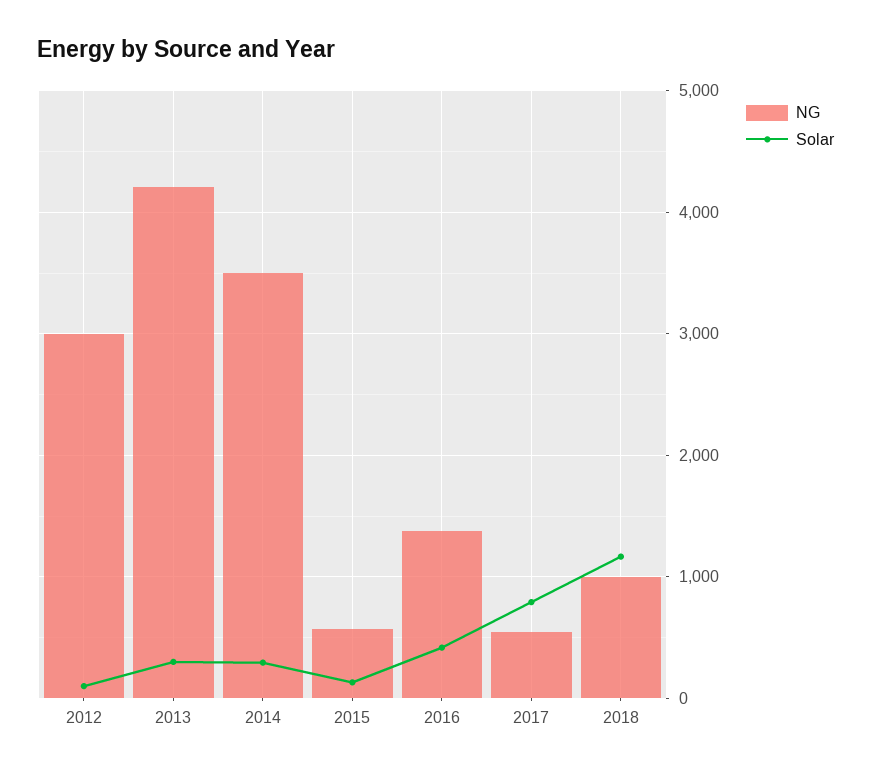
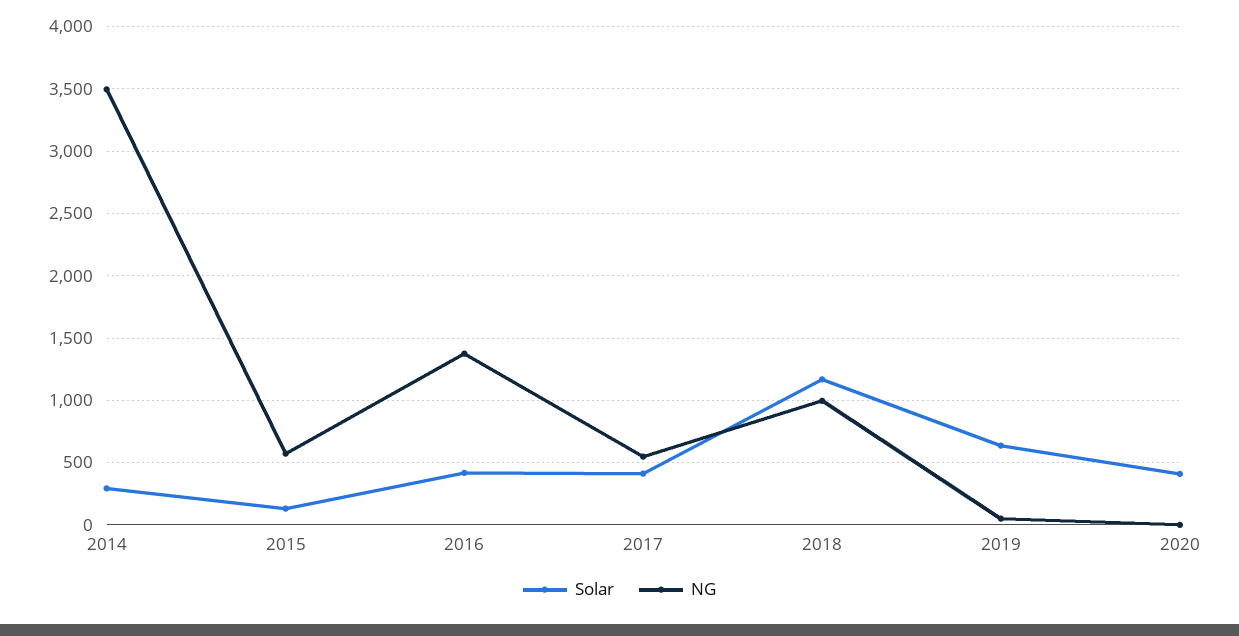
NG, 2012: 3000 -> none
Solar, 2012: 100 -> none
NG, 2013: 4200 -> none
Solar, 2013: 300 -> none
Solar, 2017: 800 -> 400
Solar, 2019: none -> 650
NG, 2019: none -> 50
Solar, 2020: none -> 400
NG, 2020: none -> 0

